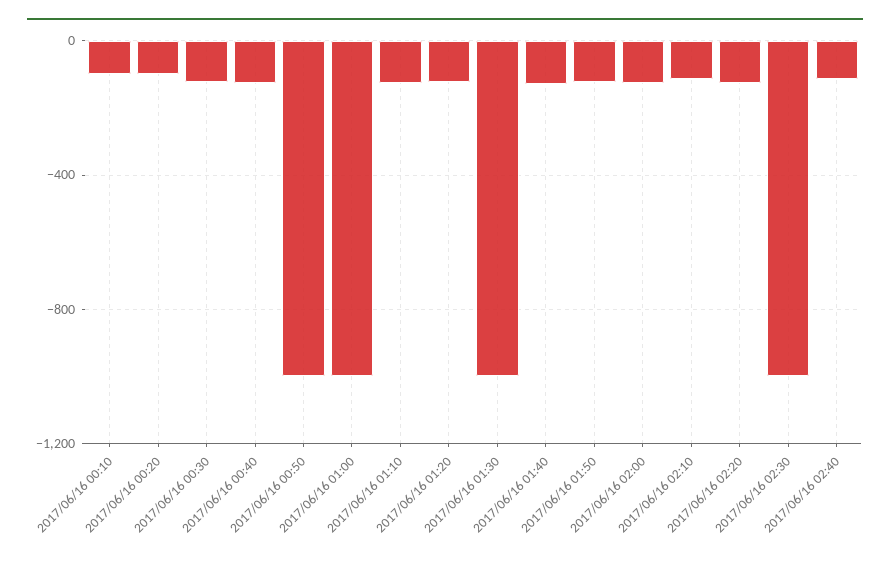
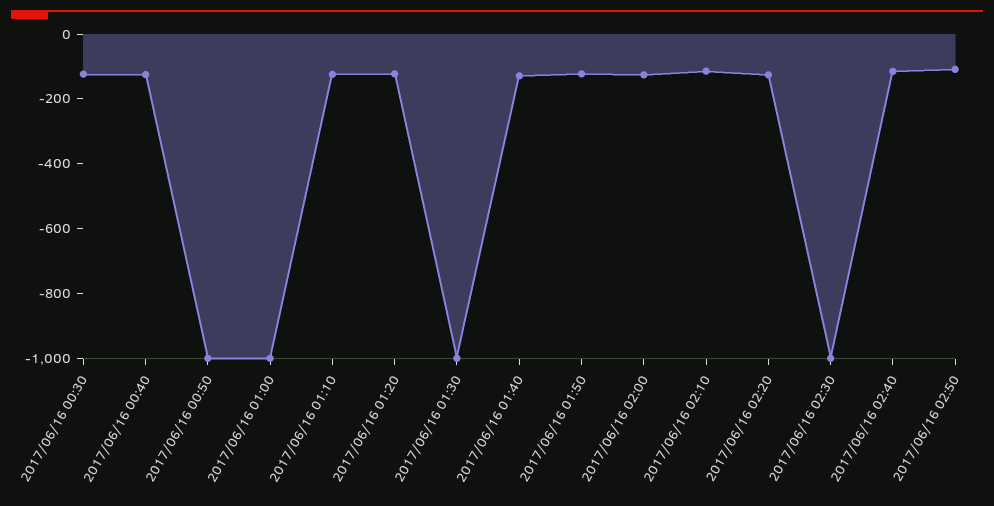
2017/06/16 00:10: -100 -> none
2017/06/16 00:20: -100 -> none
2017/06/16 02:50: none -> -100

